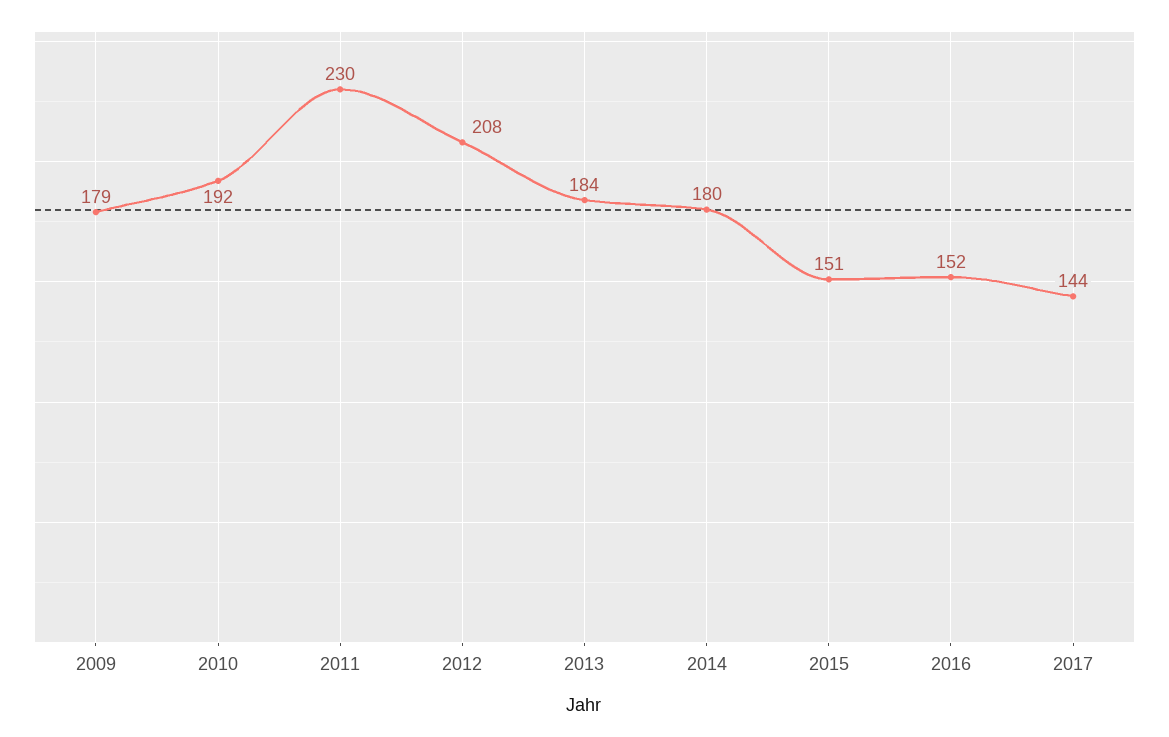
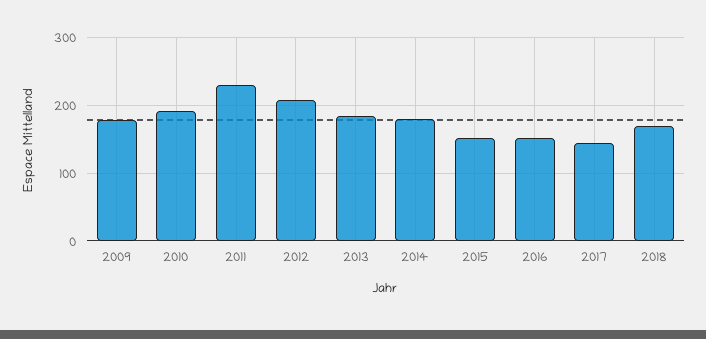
2018: none -> 170

